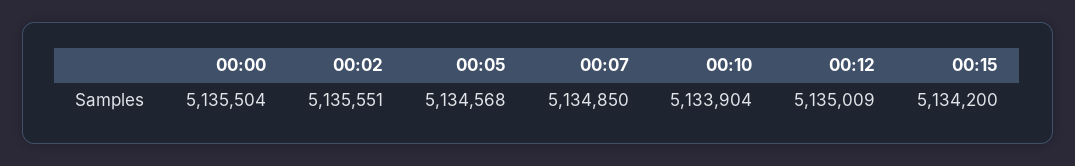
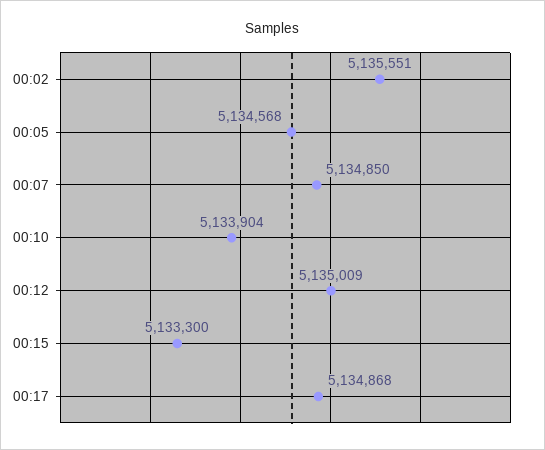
00:00: 5135504 -> none
00:15: 5134200 -> 5133300
00:17: none -> 5134868

